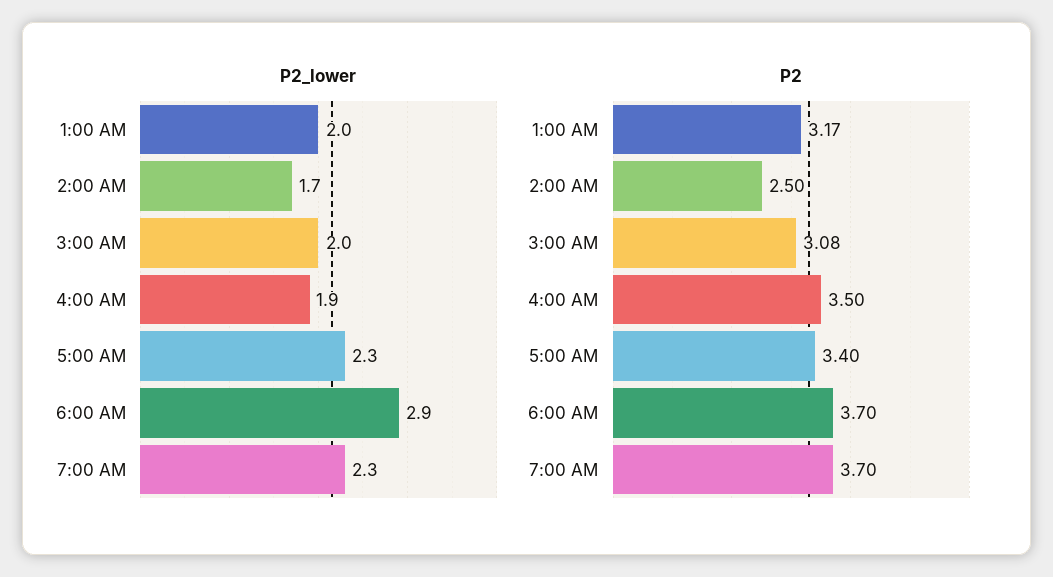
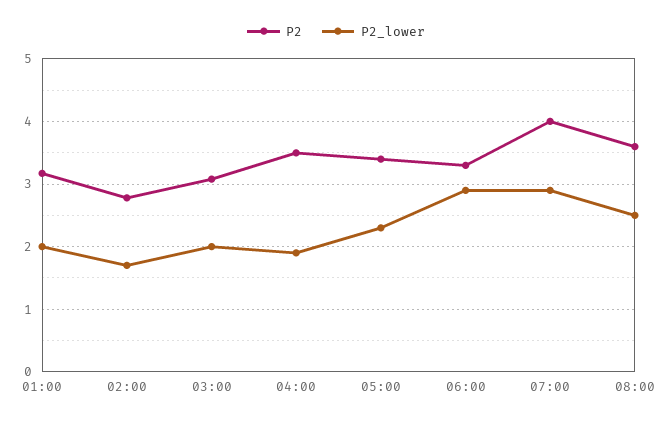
P2_lower, 7:00 AM: 2.3 -> 2.9
P2, 2:00 AM: 2.5 -> 2.8
P2, 6:00 AM: 3.7 -> 3.3
P2, 7:00 AM: 3.7 -> 4
P2, 08:00: none -> 3.6
P2_lower, 08:00: none -> 2.5

